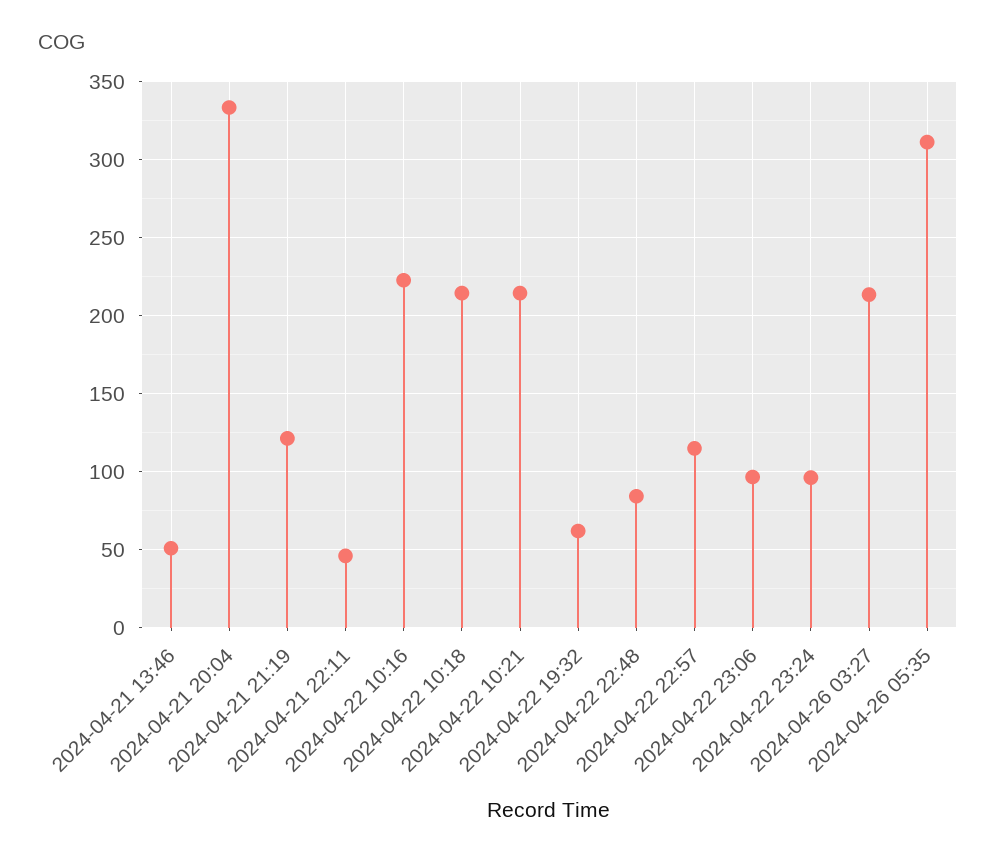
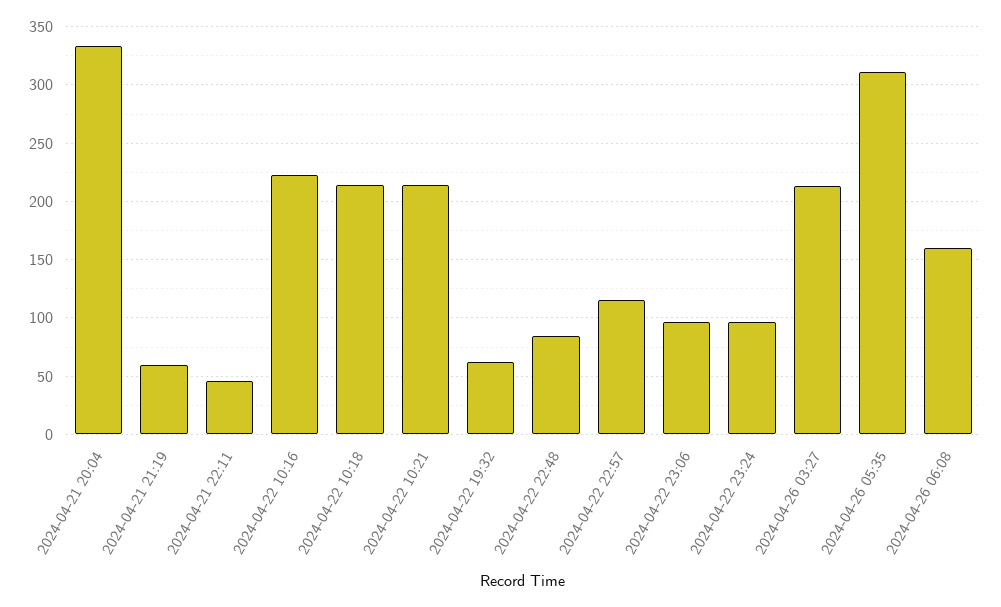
2024-04-21 13:46: 50 -> none
2024-04-21 21:19: 120 -> 60
2024-04-26 06:08: none -> 160

